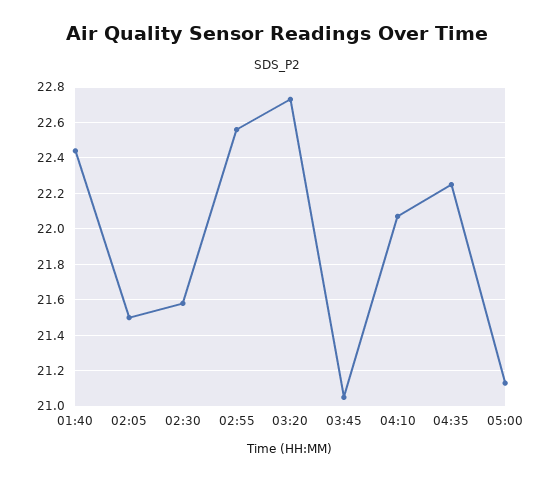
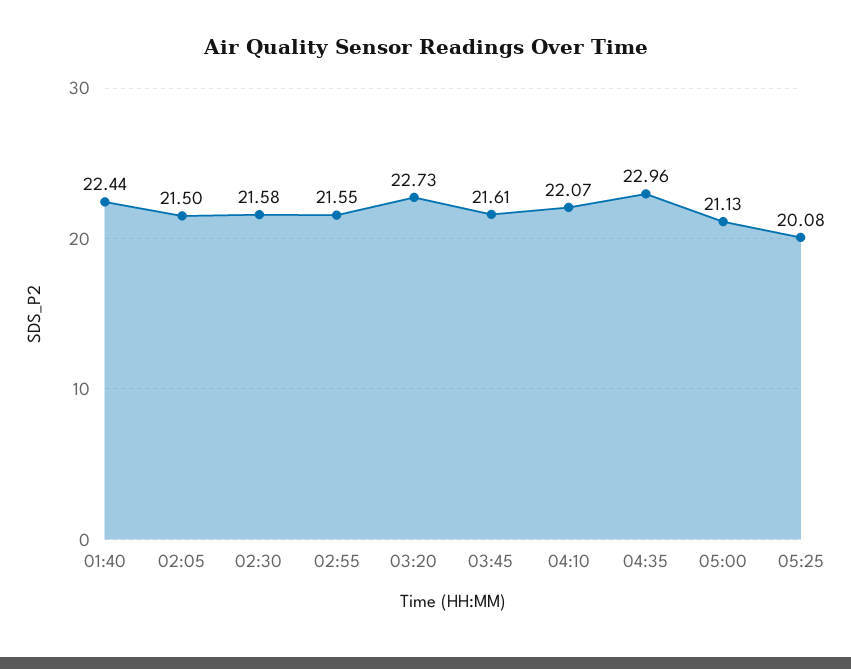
02:55: 22.55 -> 21.55
03:45: 21.05 -> 21.61
04:35: 22.25 -> 22.96
05:25: none -> 20.08

